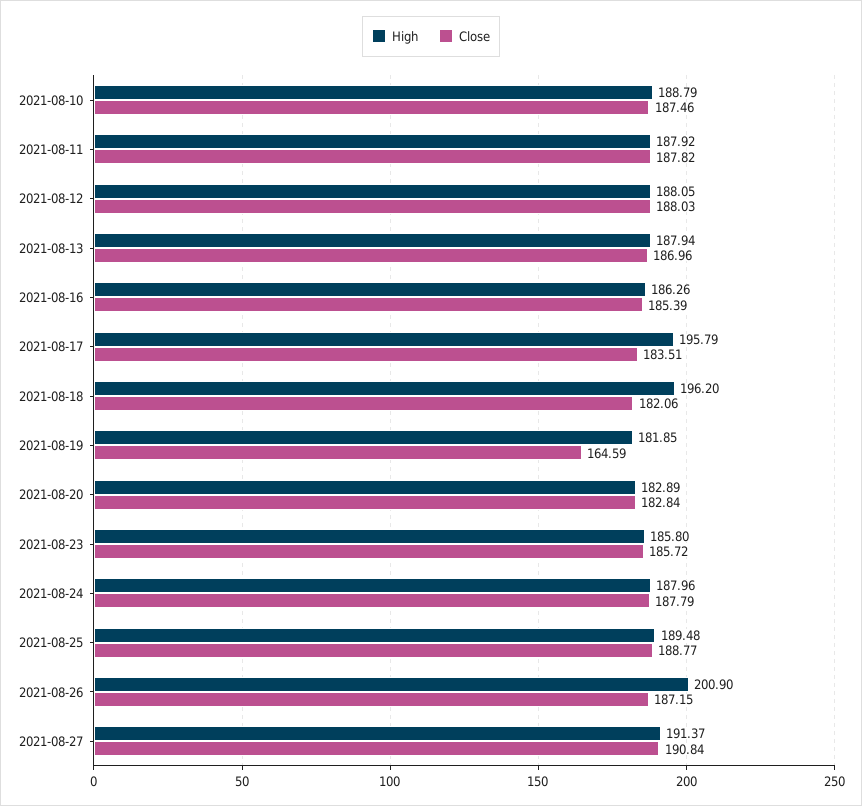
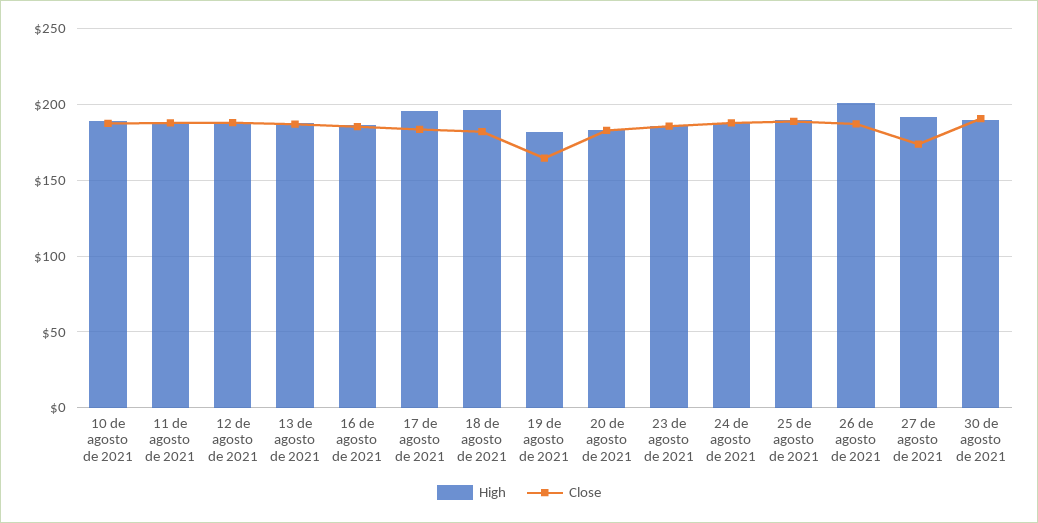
Close, 2021-08-27: 190.84 -> 175
High, 30 de agosto de 2021: none -> 190
Close, 30 de agosto de 2021: none -> 190

